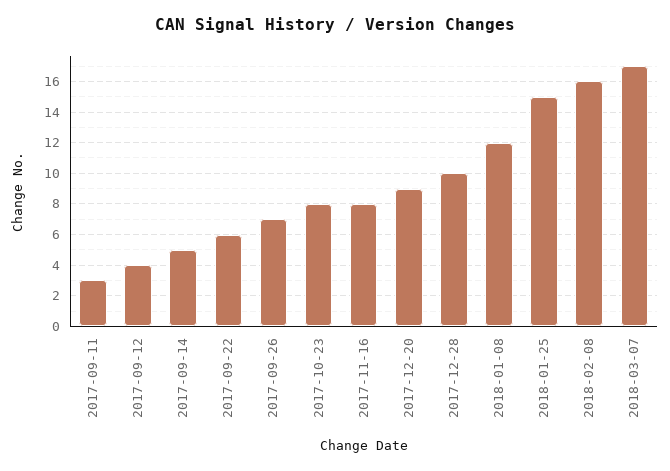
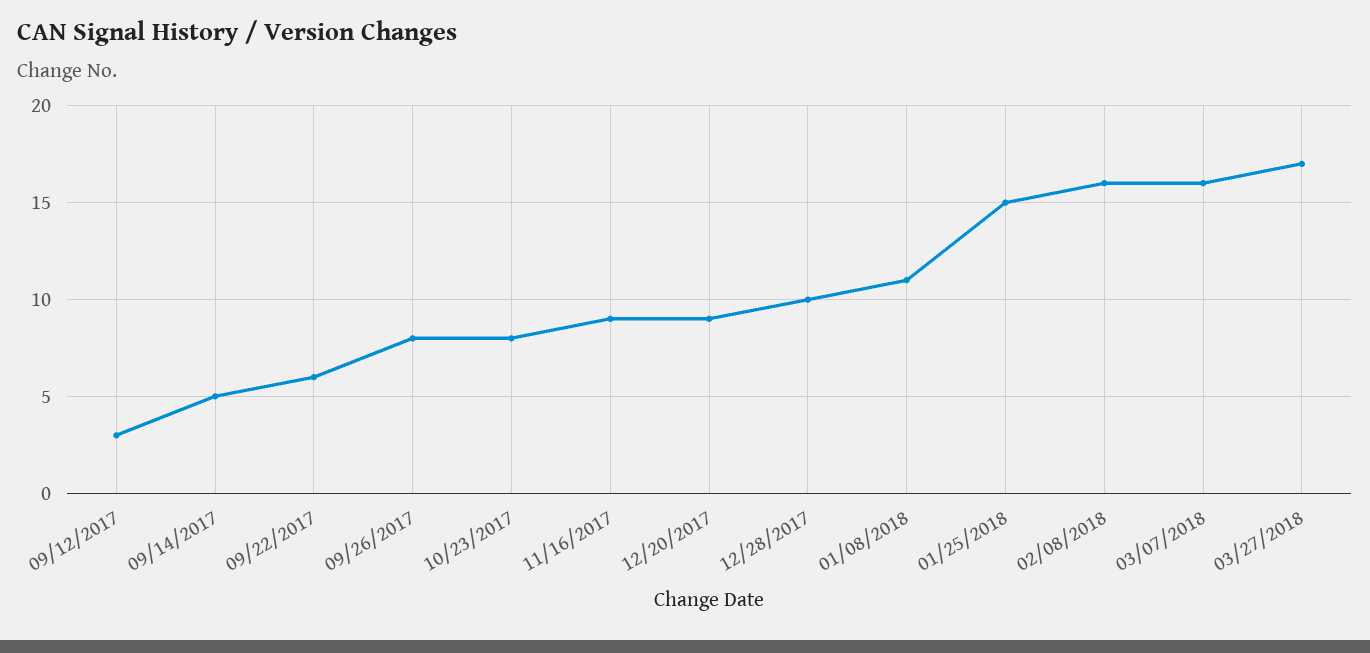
2017-09-11: 3 -> none
2017-09-12: 4 -> 3
2017-09-26: 7 -> 8
2017-11-16: 8 -> 9
2018-01-08: 12 -> 11
2018-03-07: 17 -> 16
03/27/2018: none -> 17

